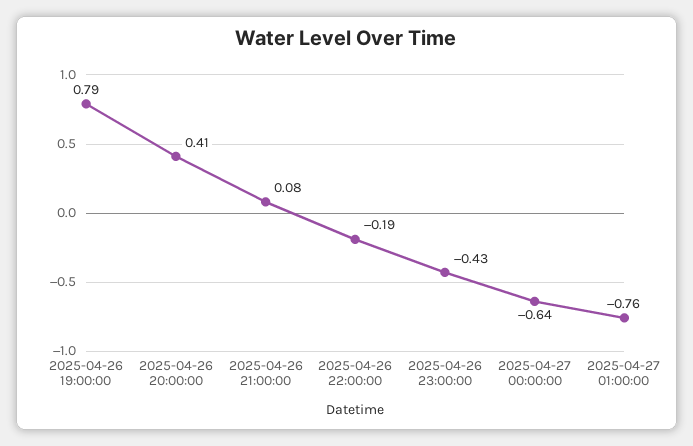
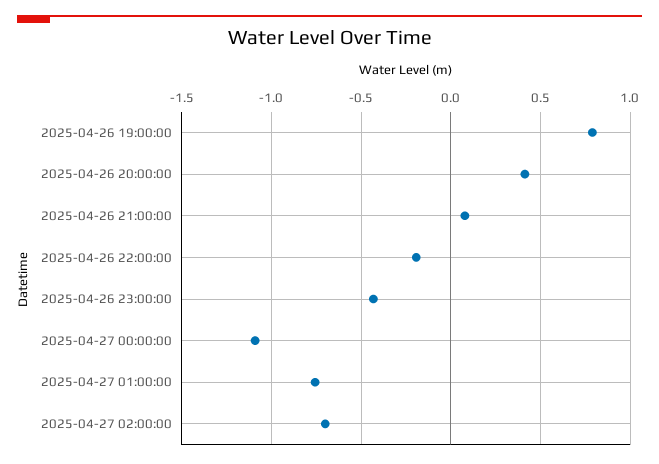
2025-04-27 00:00:00: -0.64 -> -1.1
2025-04-27 02:00:00: none -> -0.7

